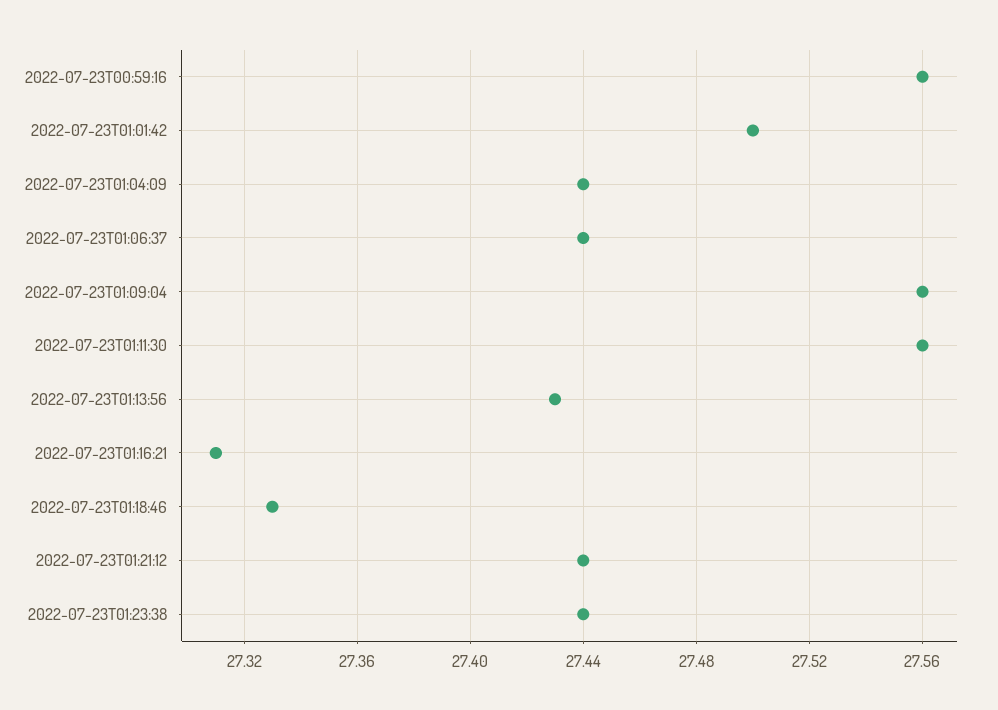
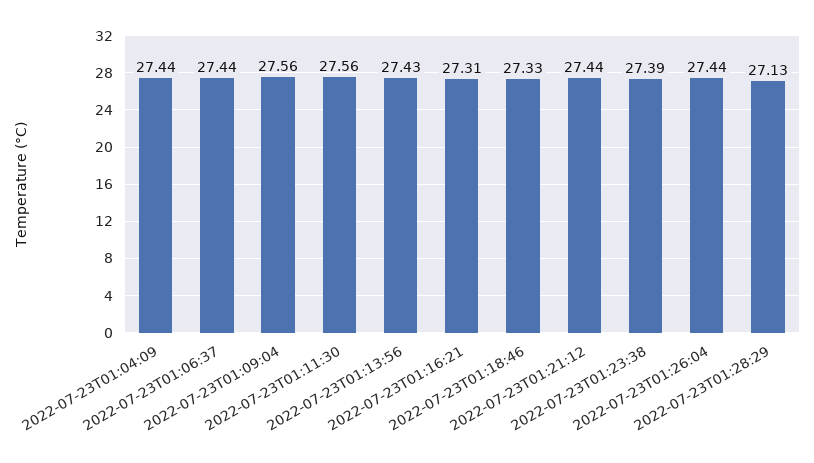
2022-07-23T00:59:16: 27.56 -> none
2022-07-23T01:01:42: 27.5 -> none
2022-07-23T01:23:38: 27.44 -> 27.39
2022-07-23T01:26:04: none -> 27.44
2022-07-23T01:28:29: none -> 27.13

